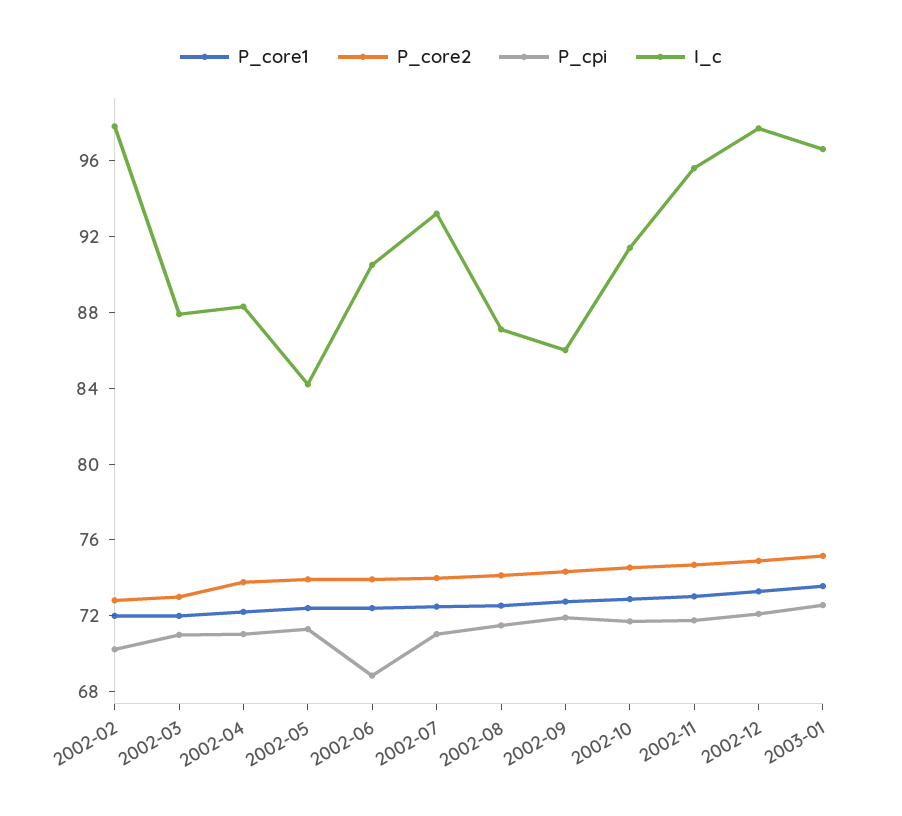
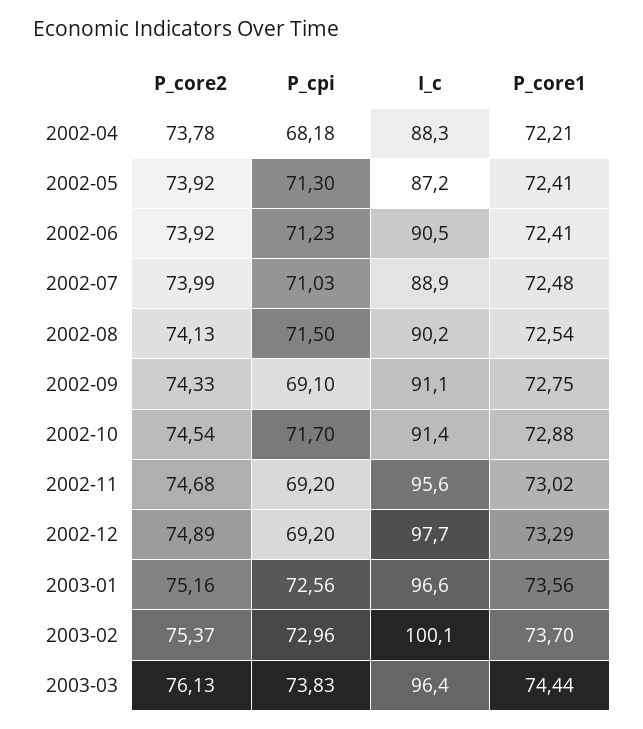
P_core1, 2002-02: 72 -> none
P_core2, 2002-02: 73 -> none
P_cpi, 2002-02: 70 -> none
I_c, 2002-02: 98 -> none
P_core1, 2002-03: 72 -> none
P_core2, 2002-03: 73 -> none
P_cpi, 2002-03: 71 -> none
I_c, 2002-03: 88 -> none
P_cpi, 2002-04: 71 -> 68.18
I_c, 2002-05: 84 -> 87.2
P_cpi, 2002-06: 69 -> 71.23
I_c, 2002-07: 93 -> 88.9
I_c, 2002-08: 87 -> 90.2
P_cpi, 2002-09: 72 -> 69.1
I_c, 2002-09: 86 -> 91.1
P_cpi, 2002-11: 72 -> 69.2
P_cpi, 2002-12: 72 -> 69.2
P_core2, 2003-02: none -> 75.37
P_cpi, 2003-02: none -> 72.96
I_c, 2003-02: none -> 100.1
P_core1, 2003-02: none -> 73.7
P_core2, 2003-03: none -> 76.13
P_cpi, 2003-03: none -> 73.83
I_c, 2003-03: none -> 96.4
P_core1, 2003-03: none -> 74.44

